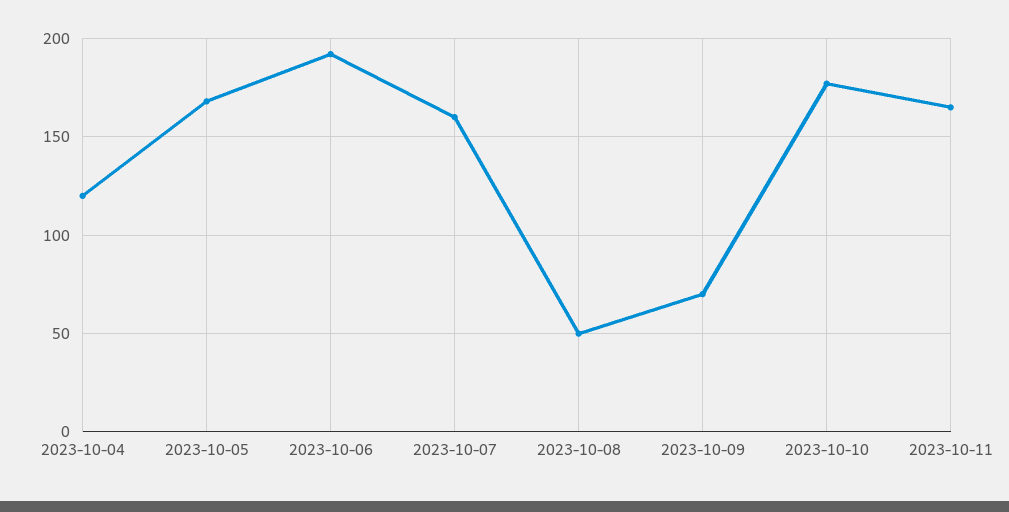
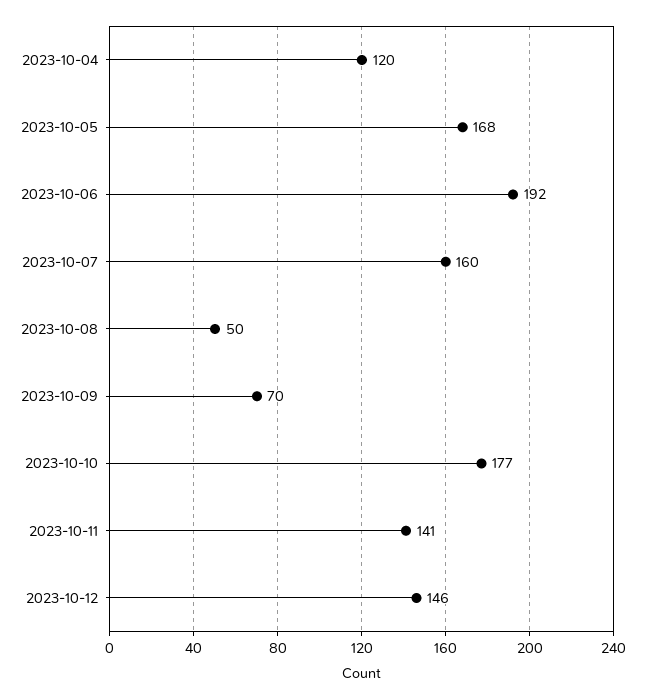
2023-10-11: 165 -> 141
2023-10-12: none -> 146

